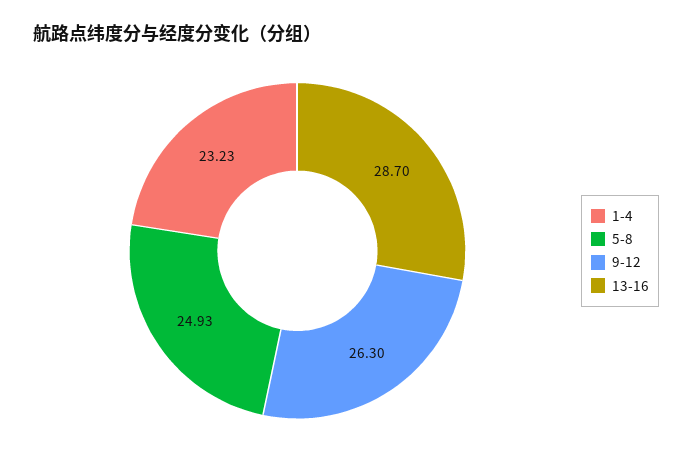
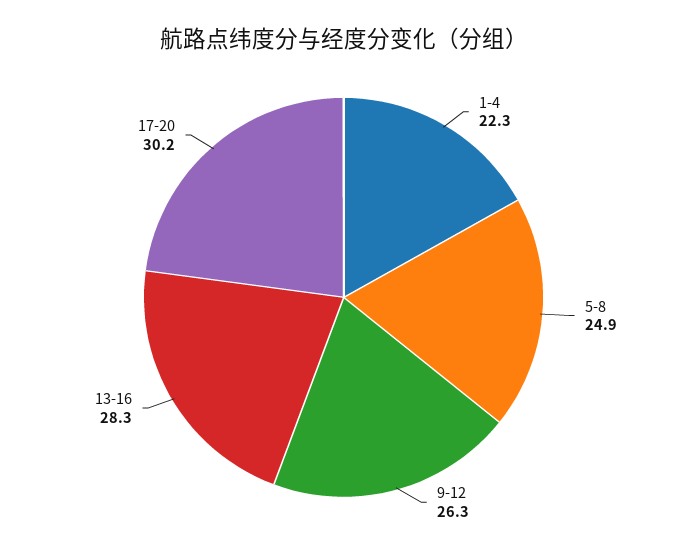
1-4: 23.23 -> 22.3
13-16: 28.7 -> 28.3
17-20: none -> 30.2

